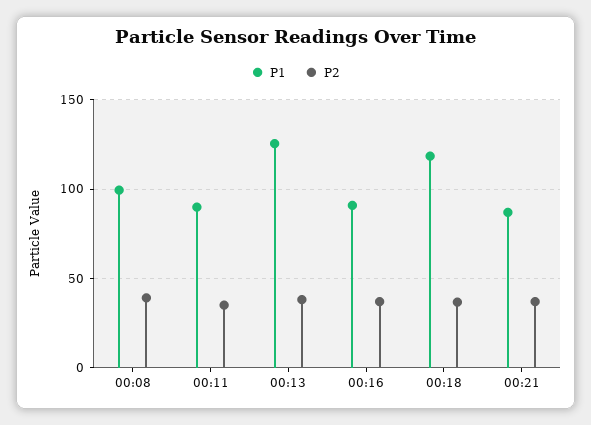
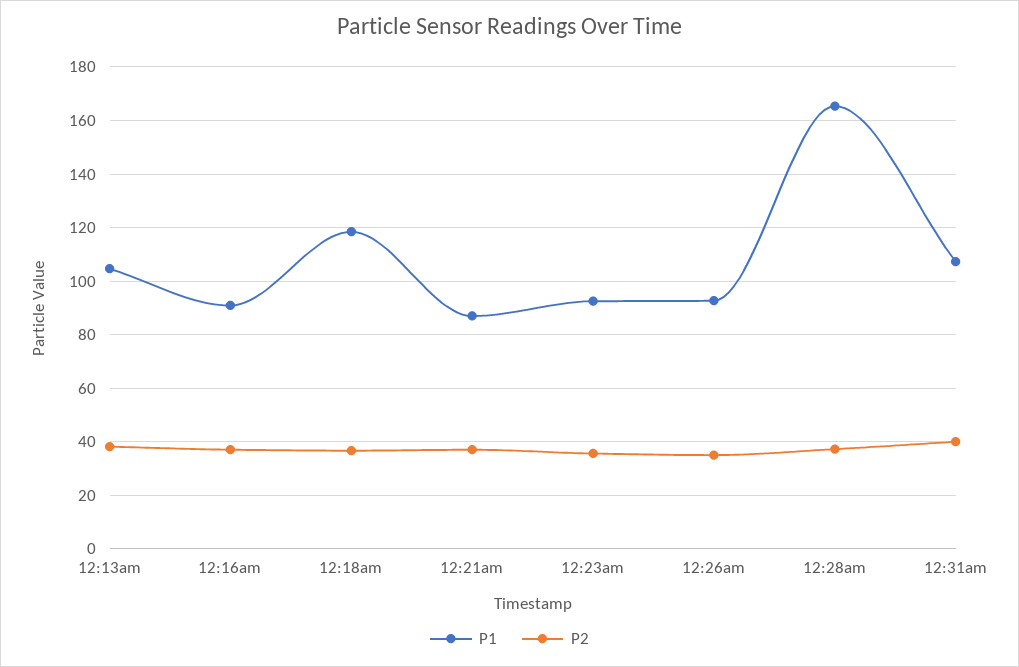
P1, 00:08: 100 -> none
P2, 00:08: 40 -> none
P1, 00:11: 90 -> none
P2, 00:11: 35 -> none
P1, 00:13: 125 -> 105
P1, 12:23am: none -> 92.5
P2, 12:23am: none -> 35
P1, 12:26am: none -> 92.5
P2, 12:26am: none -> 35
P1, 12:28am: none -> 165
P2, 12:28am: none -> 37.5
P1, 12:31am: none -> 107.5
P2, 12:31am: none -> 40

